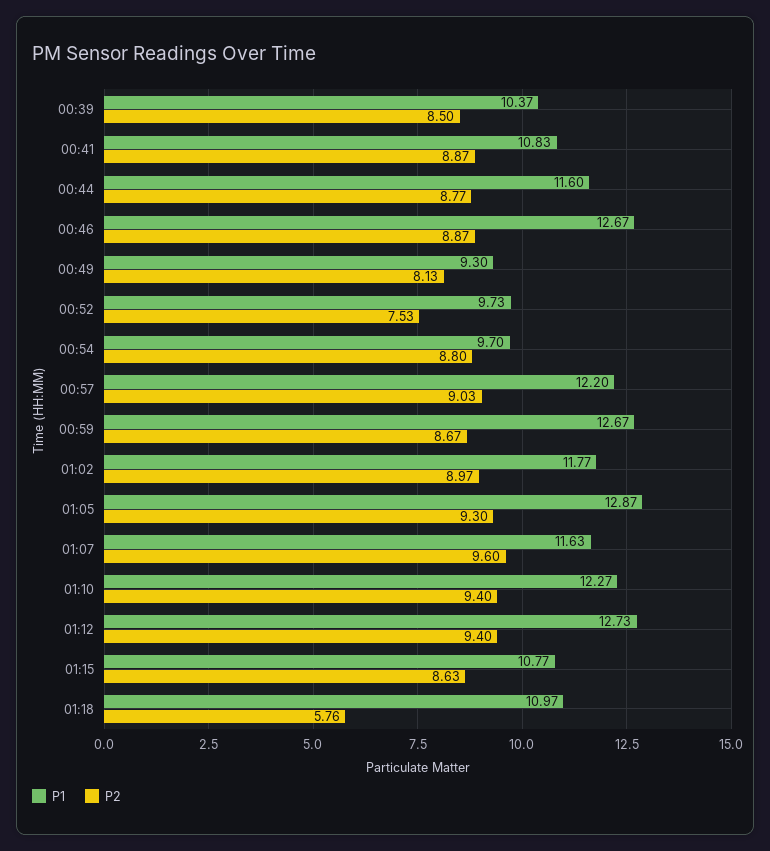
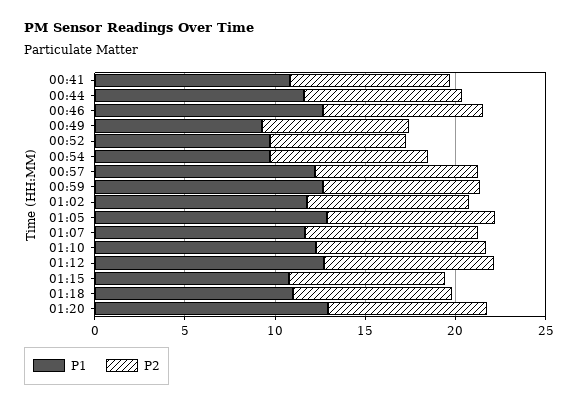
P1, 00:39: 10.37 -> none
P2, 00:39: 8.5 -> none
P2, 01:18: 5.76 -> 9
P1, 01:20: none -> 13
P2, 01:20: none -> 9

